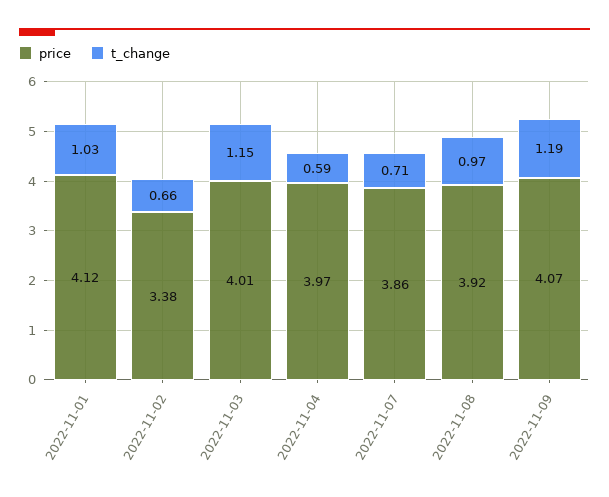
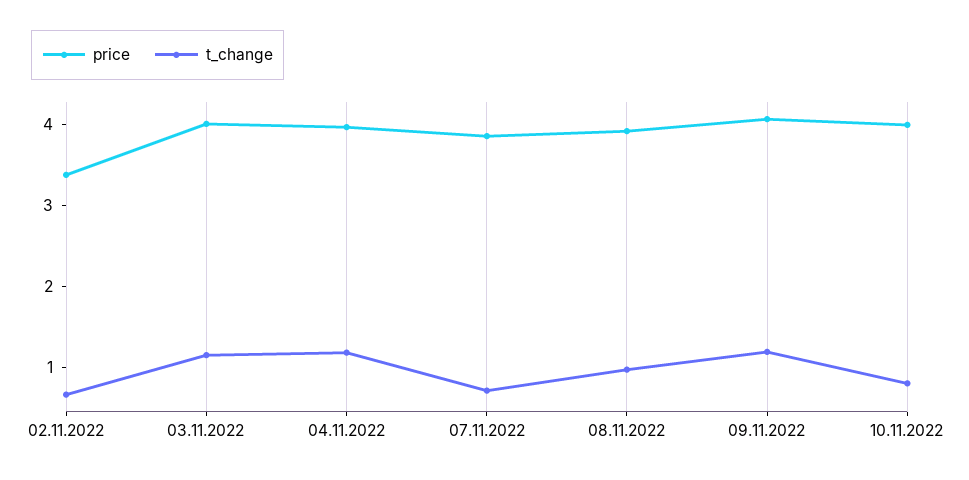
price, 2022-11-01: 4.12 -> none
t_change, 2022-11-01: 1.03 -> none
t_change, 2022-11-04: 0.59 -> 1.2
price, 10.11.2022: none -> 4
t_change, 10.11.2022: none -> 0.8

